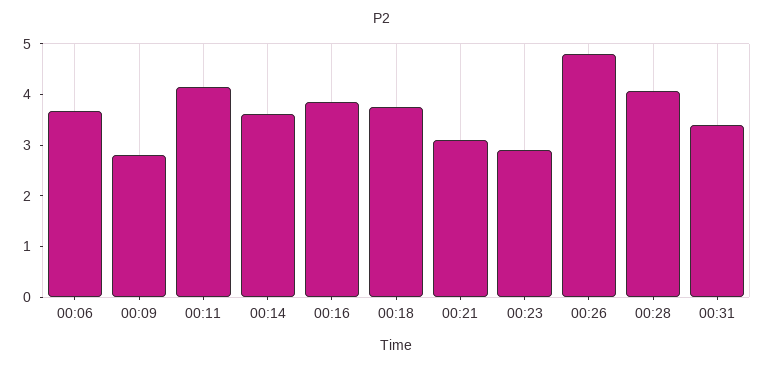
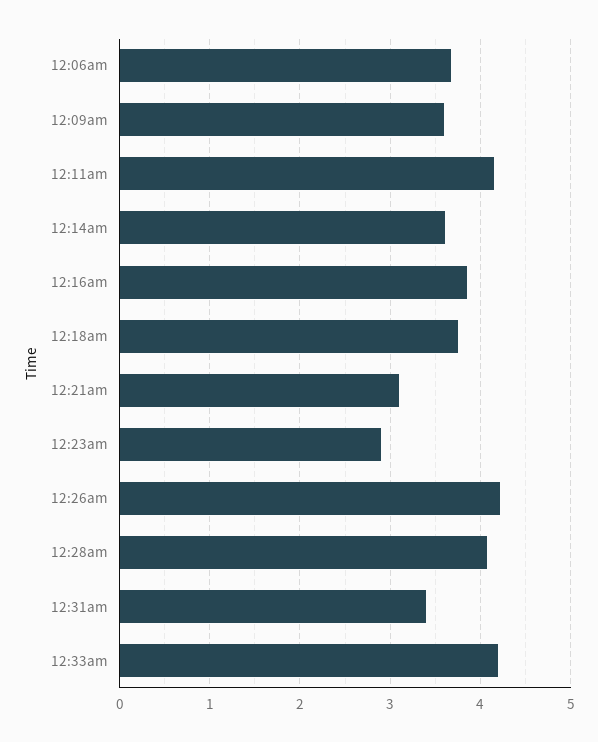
00:09: 2.8 -> 3.6
00:26: 4.8 -> 4.2
12:33am: none -> 4.2

